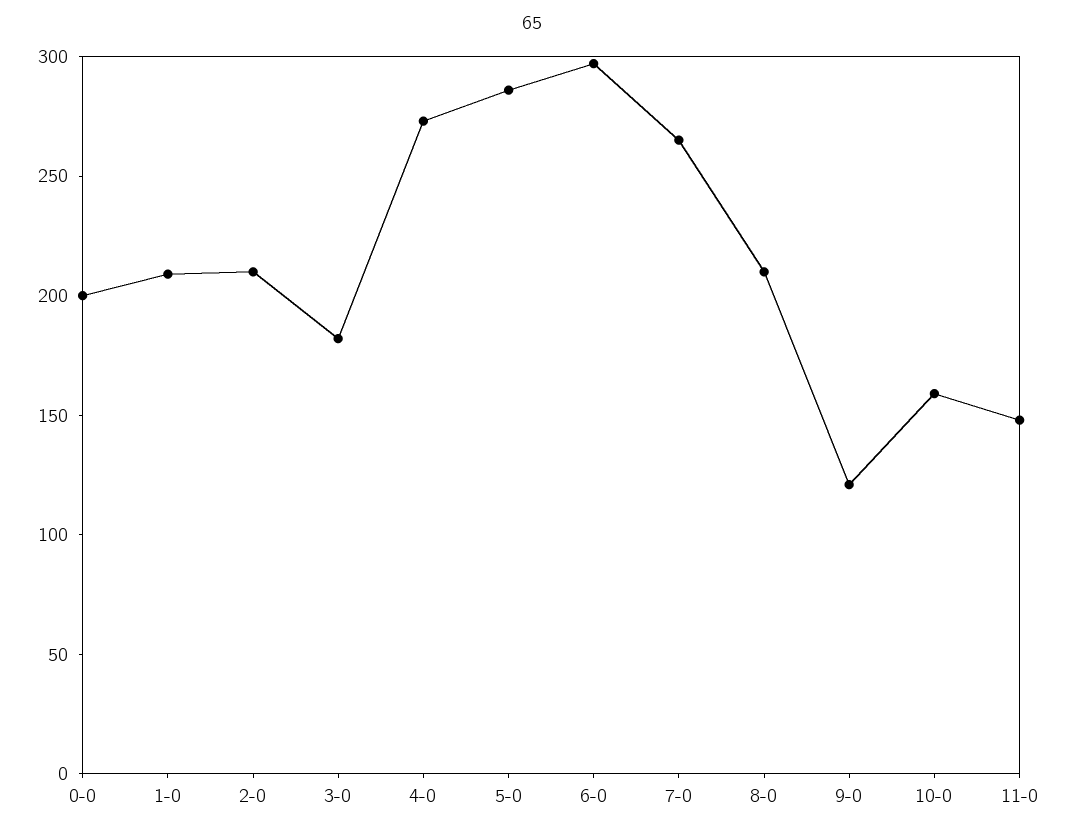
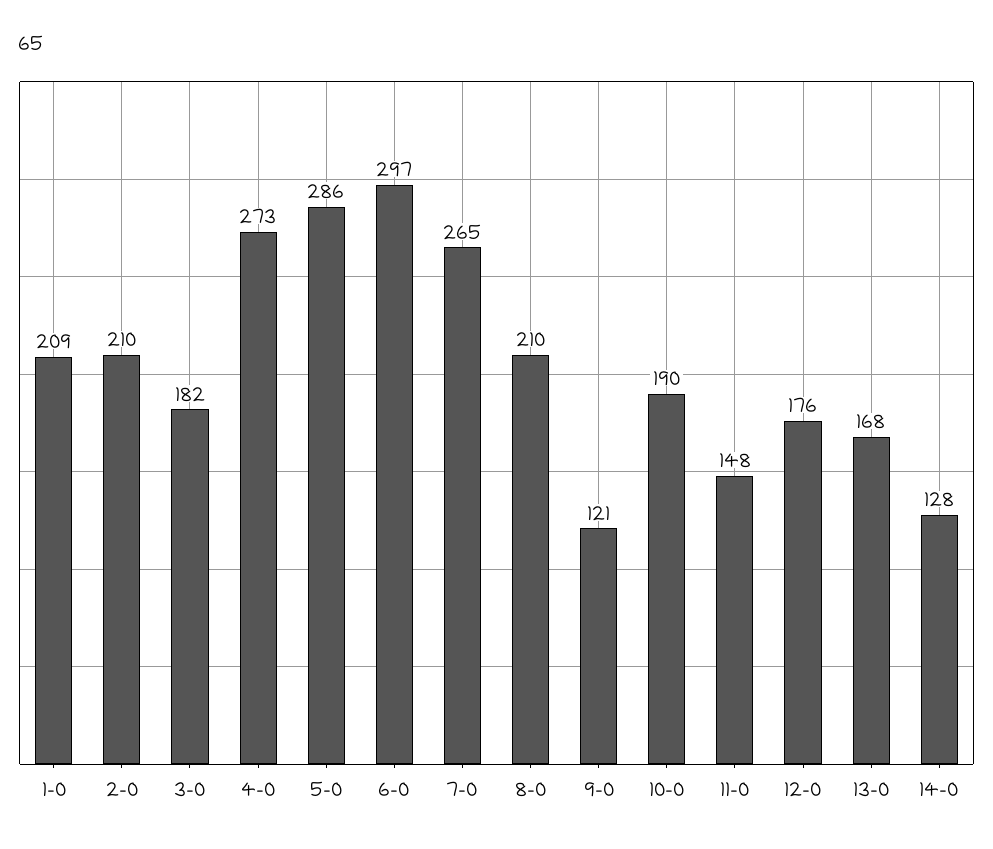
0-0: 200 -> none
10-0: 160 -> 190
12-0: none -> 176
13-0: none -> 168
14-0: none -> 128

